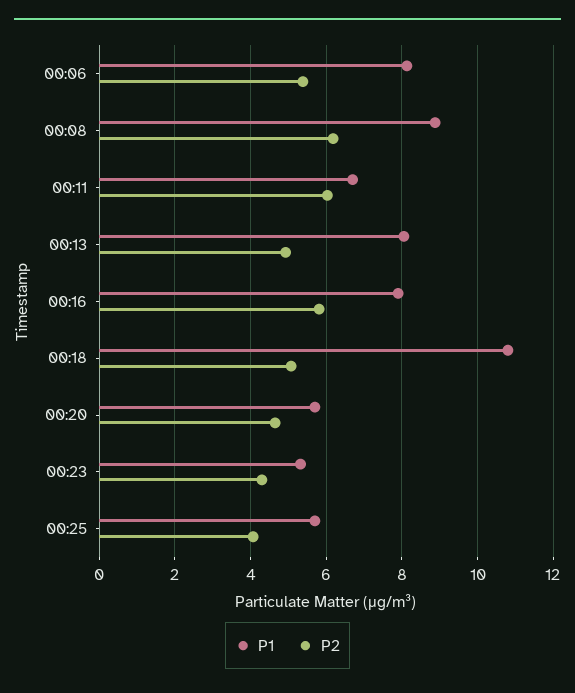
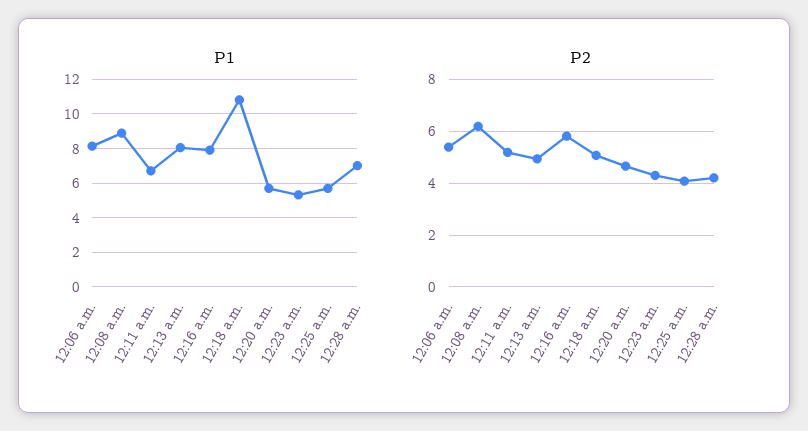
P2, 00:11: 6 -> 5.25
P1, 12:28 a.m.: none -> 7
P2, 12:28 a.m.: none -> 4.25

